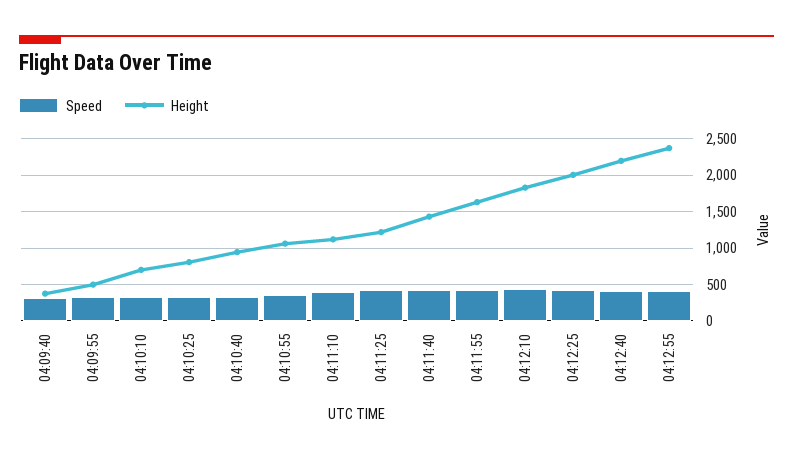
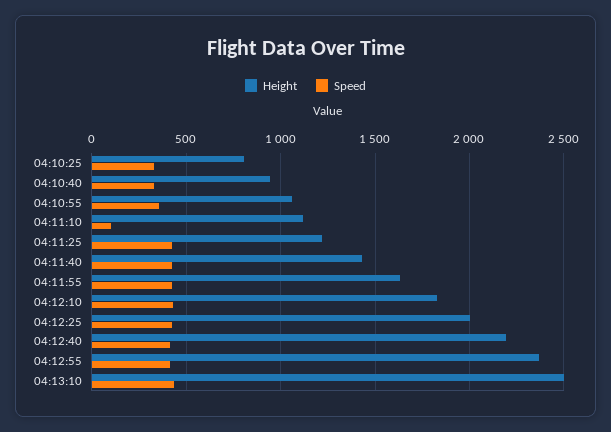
Speed, 04:09:40: 300 -> none
Height, 04:09:40: 400 -> none
Speed, 04:09:55: 300 -> none
Height, 04:09:55: 500 -> none
Speed, 04:10:10: 300 -> none
Height, 04:10:10: 700 -> none
Speed, 04:11:10: 400 -> 100
Height, 04:13:10: none -> 2500
Speed, 04:13:10: none -> 450

